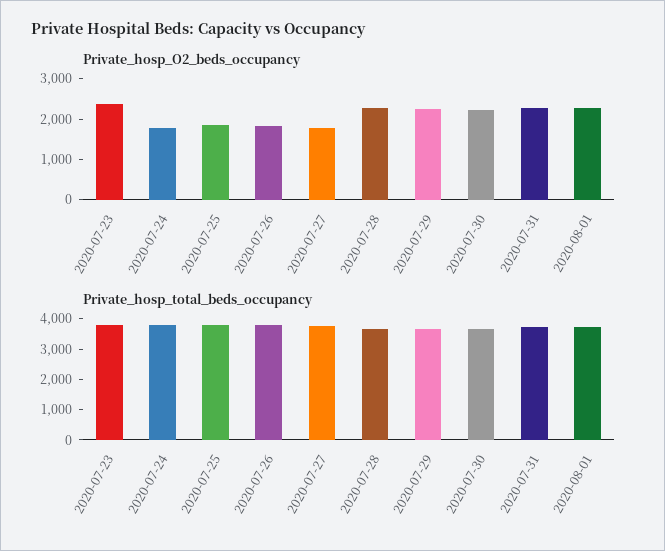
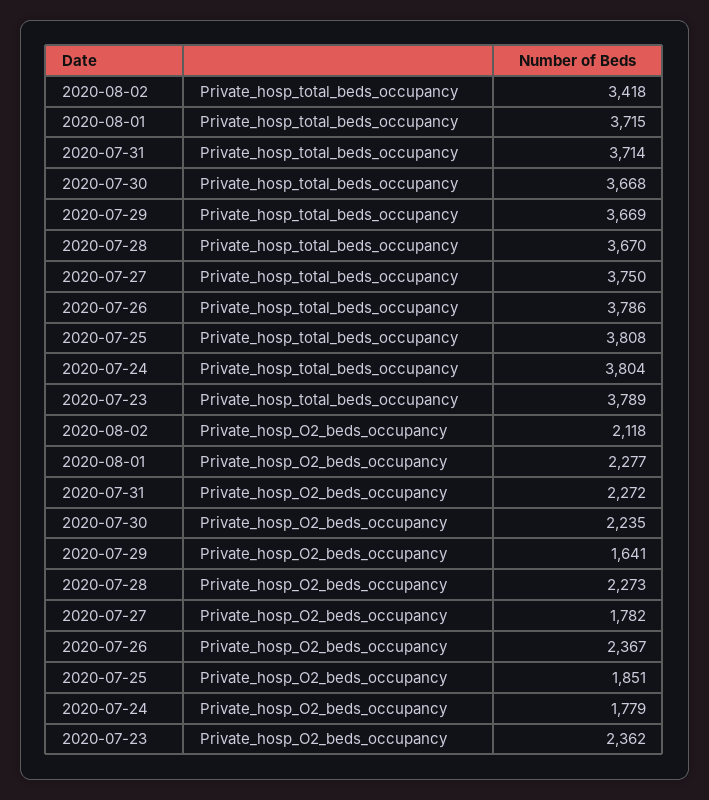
Private_hosp_O2_beds_occupancy, 2020-07-26: 1800 -> 2367
Private_hosp_O2_beds_occupancy, 2020-07-29: 2200 -> 1641
Private_hosp_total_beds_occupancy, 2020-08-02: none -> 3418
Private_hosp_O2_beds_occupancy, 2020-08-02: none -> 2118

